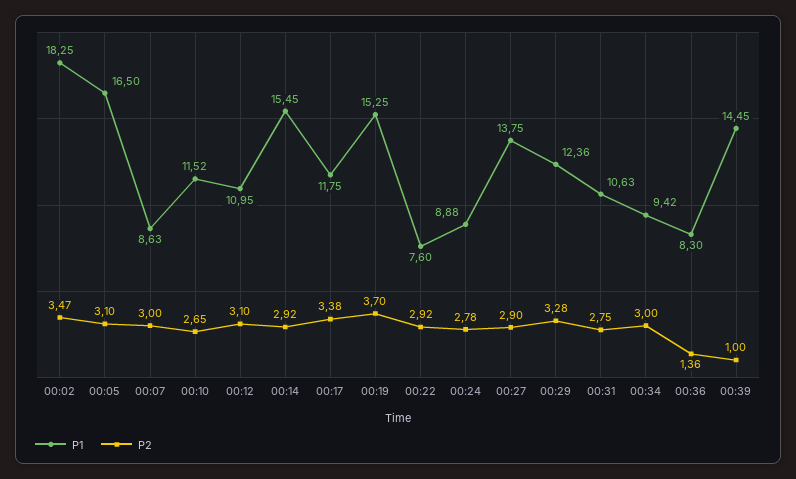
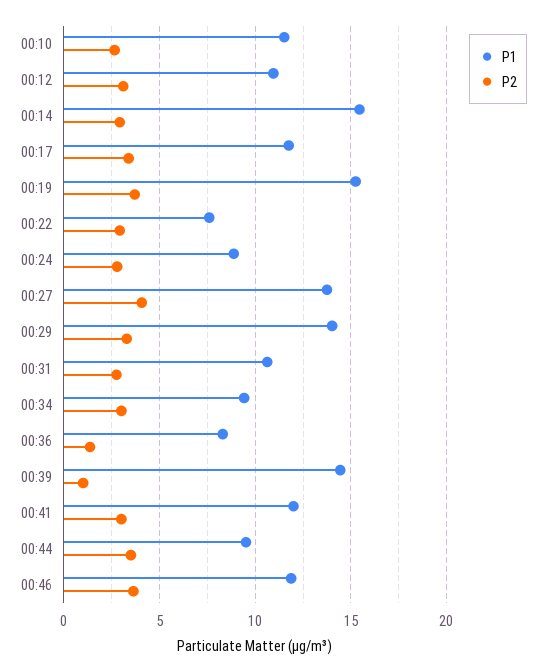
P1, 00:02: 18.25 -> none
P2, 00:02: 3.47 -> none
P1, 00:05: 16.5 -> none
P2, 00:05: 3.1 -> none
P1, 00:07: 8.63 -> none
P2, 00:07: 3 -> none
P2, 00:27: 2.9 -> 4
P1, 00:29: 12.36 -> 14
P1, 00:41: none -> 12
P2, 00:41: none -> 3
P1, 00:44: none -> 9.5
P2, 00:44: none -> 3.5
P1, 00:46: none -> 12
P2, 00:46: none -> 3.5

